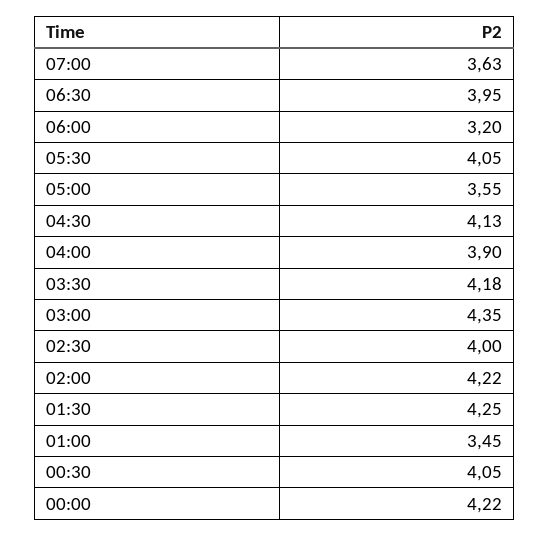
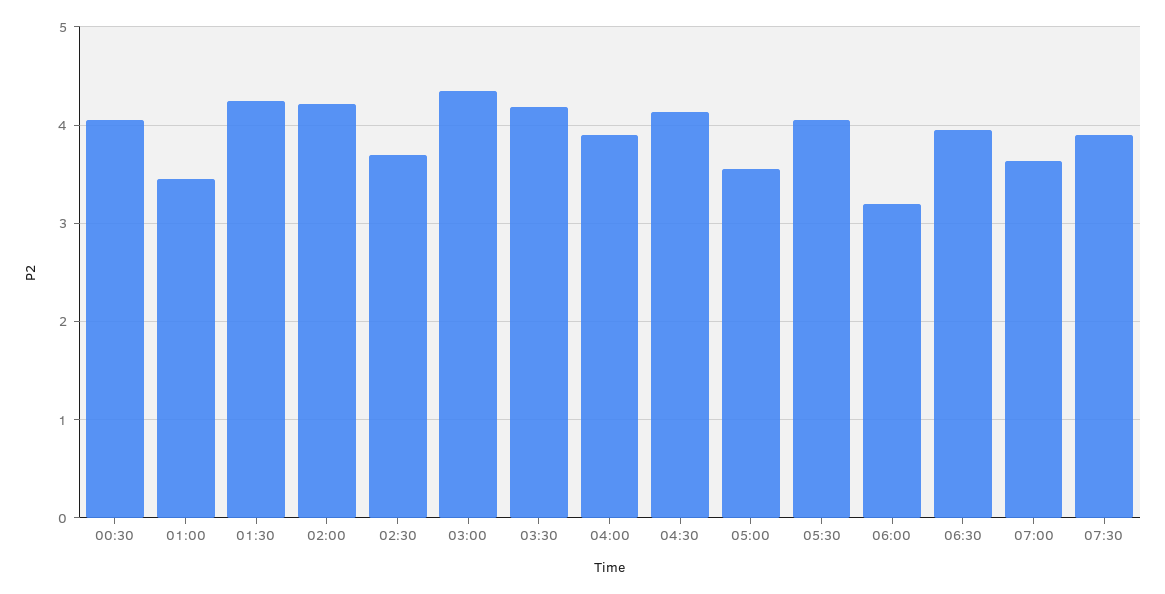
02:30: 4 -> 3.7
00:00: 4.22 -> none
07:30: none -> 3.9

